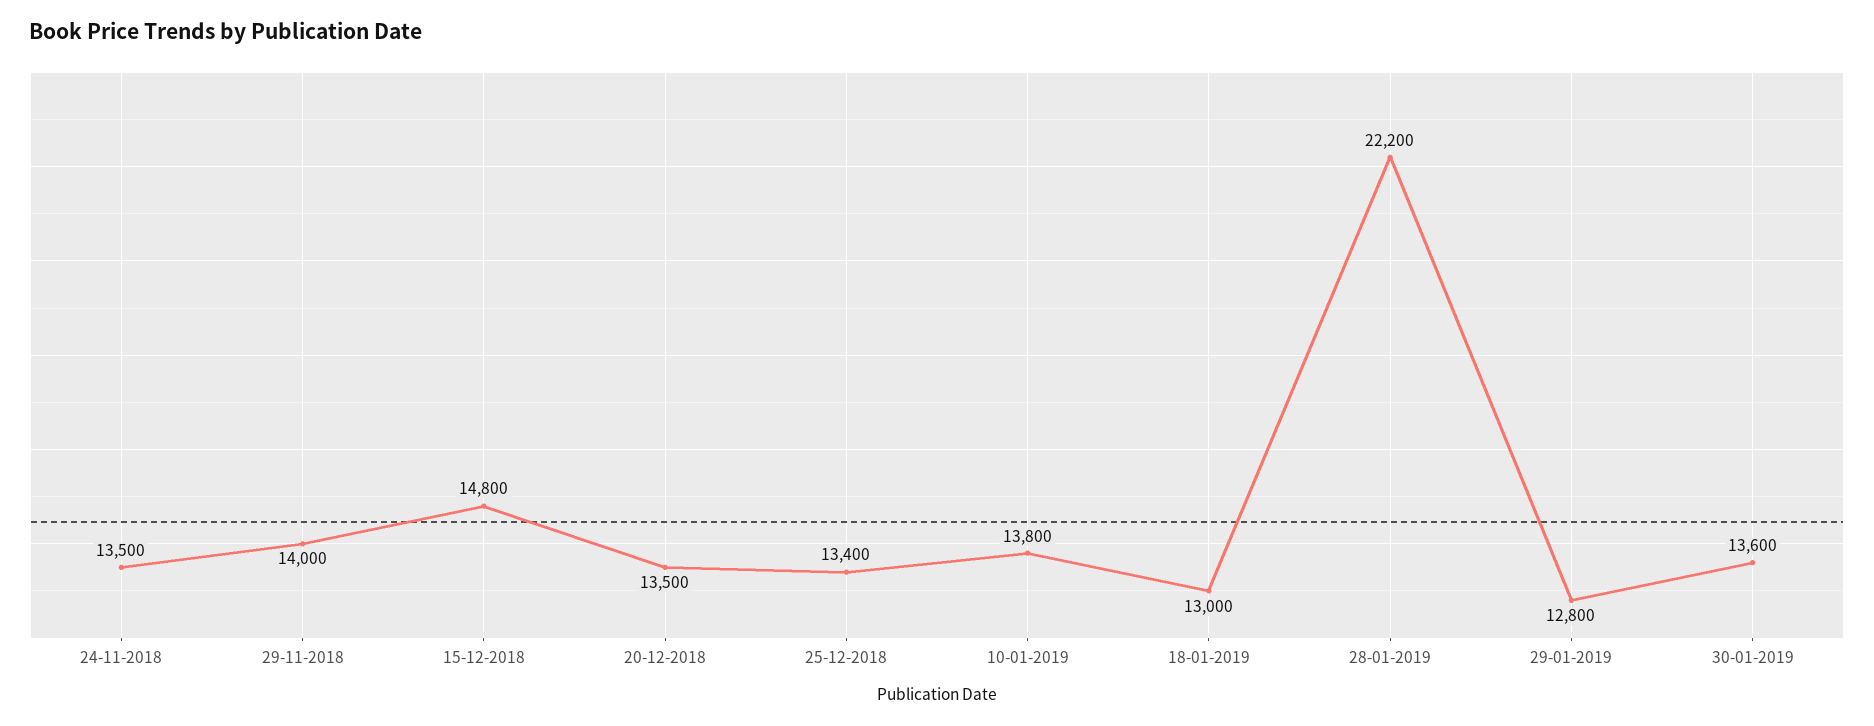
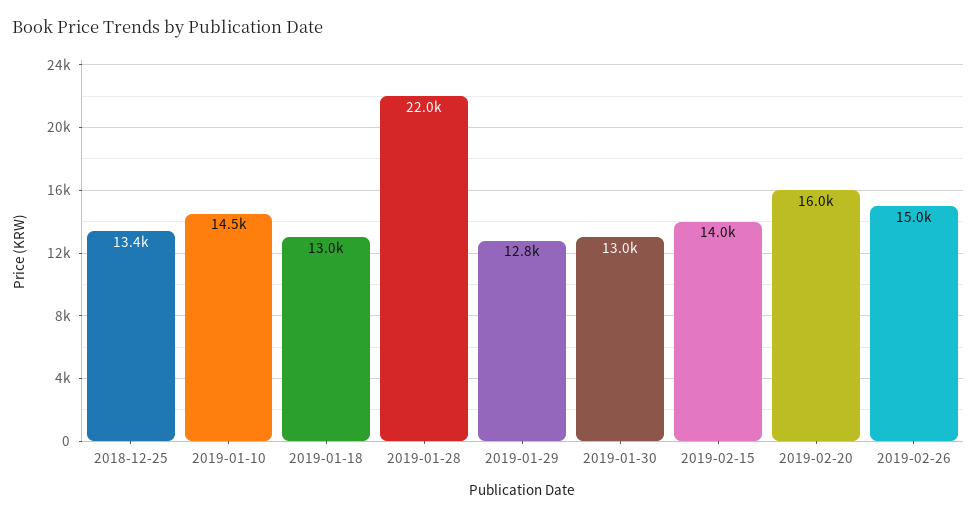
24-11-2018: 13500 -> none
29-11-2018: 14000 -> none
15-12-2018: 14800 -> none
20-12-2018: 13500 -> none
10-01-2019: 13800 -> 14500
28-01-2019: 22200 -> 22000
30-01-2019: 13600 -> 13000
2019-02-15: none -> 14000
2019-02-20: none -> 16000
2019-02-26: none -> 15000

